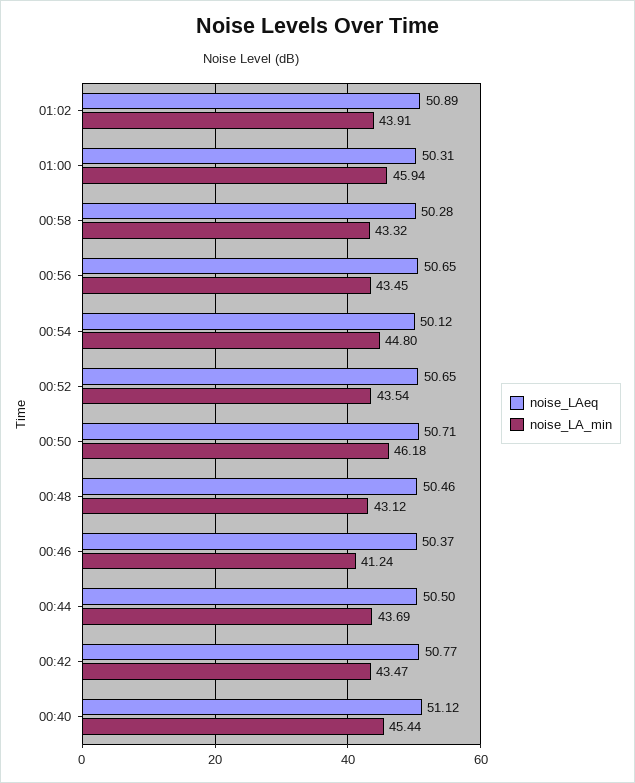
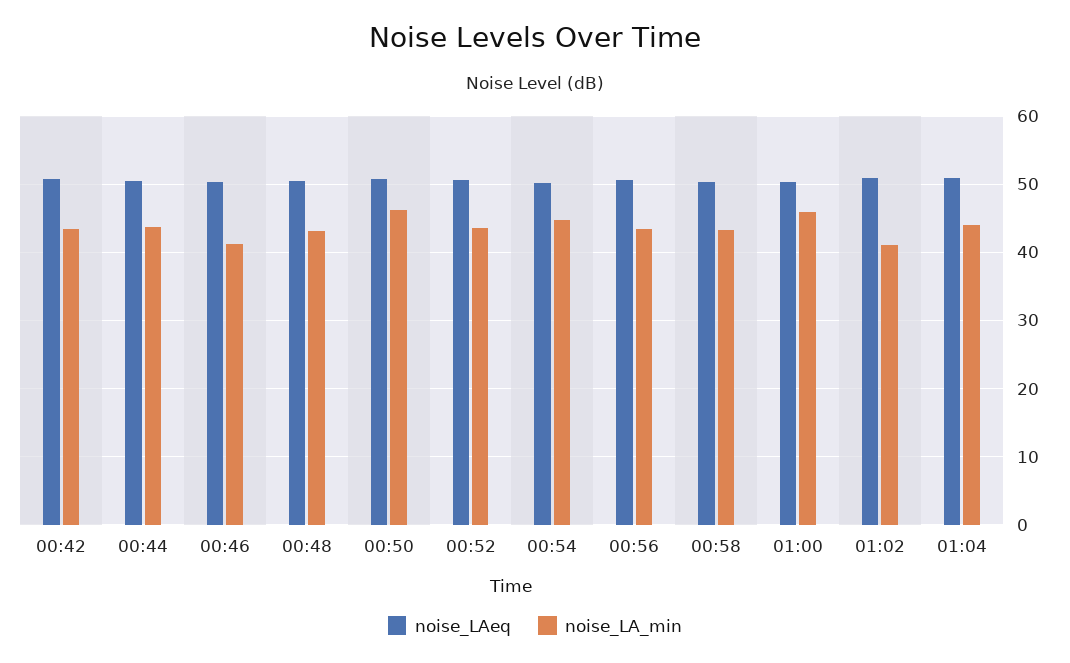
noise_LA_min, 01:02: 43.91 -> 41
noise_LAeq, 00:40: 51.12 -> none
noise_LA_min, 00:40: 45.44 -> none
noise_LAeq, 01:04: none -> 51
noise_LA_min, 01:04: none -> 44

